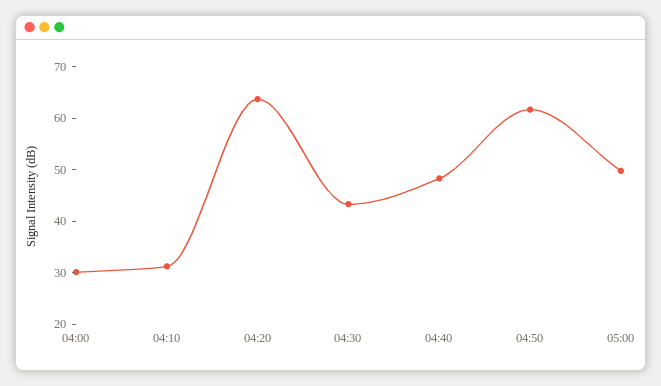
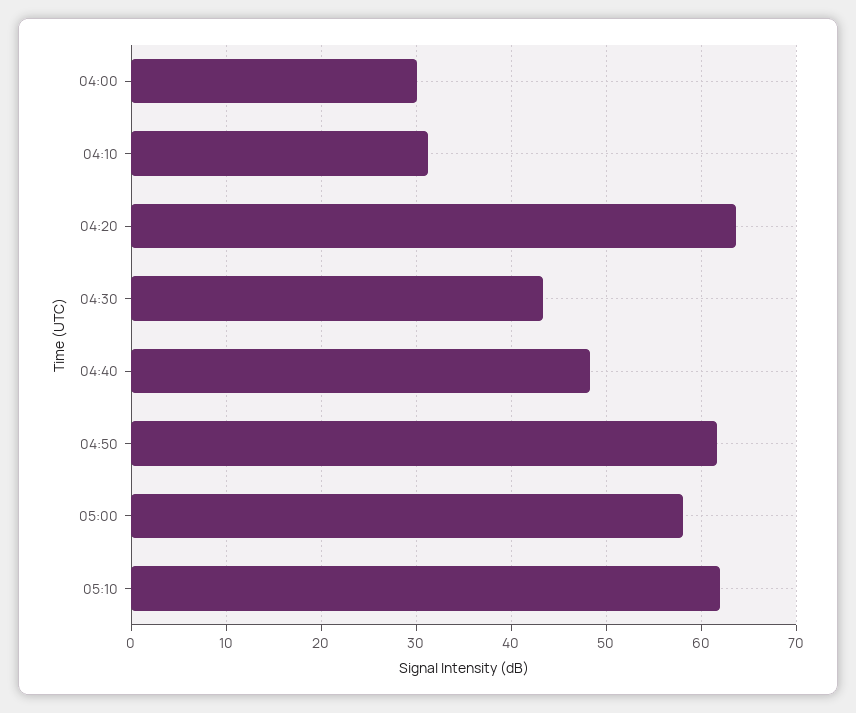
05:00: 50 -> 58
05:10: none -> 62

